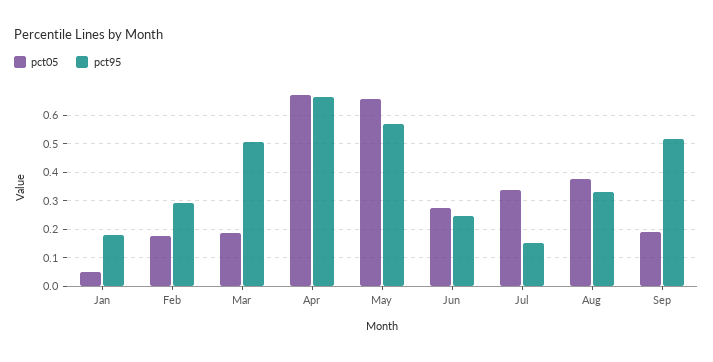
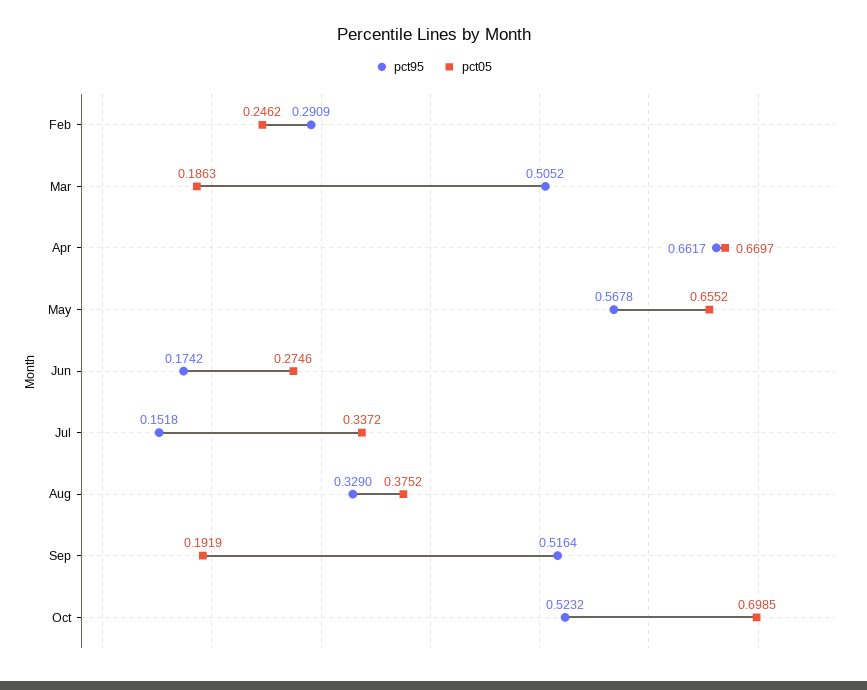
pct05, Jan: 0.05 -> none
pct95, Jan: 0.175 -> none
pct05, Feb: 0.175 -> 0.2462
pct95, Jun: 0.25 -> 0.1742
pct95, Oct: none -> 0.5232
pct05, Oct: none -> 0.6985

